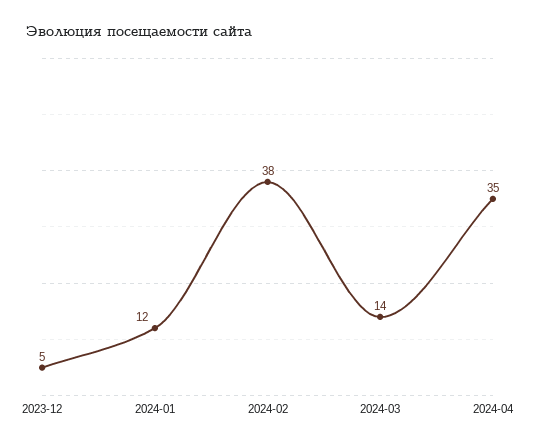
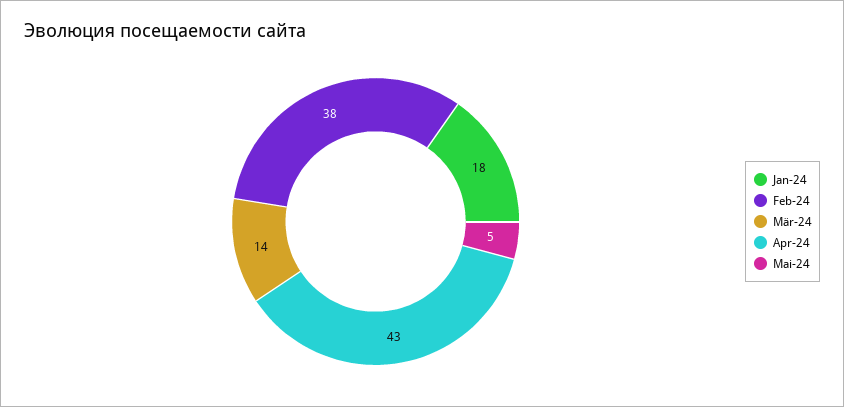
2023-12: 5 -> none
2024-01: 12 -> 18
2024-04: 35 -> 43
Mai-24: none -> 5

